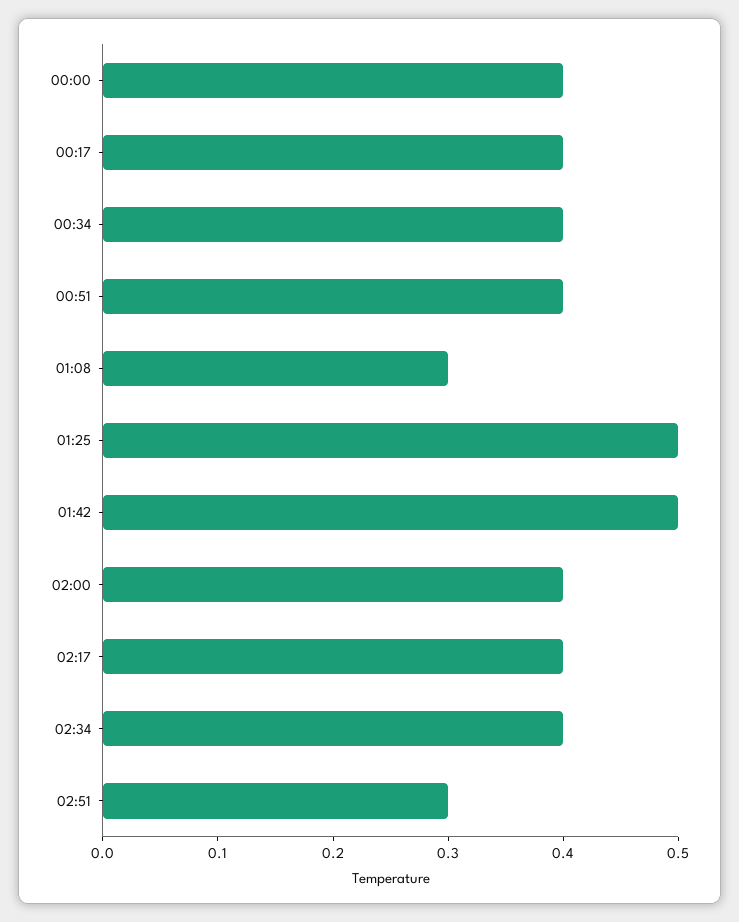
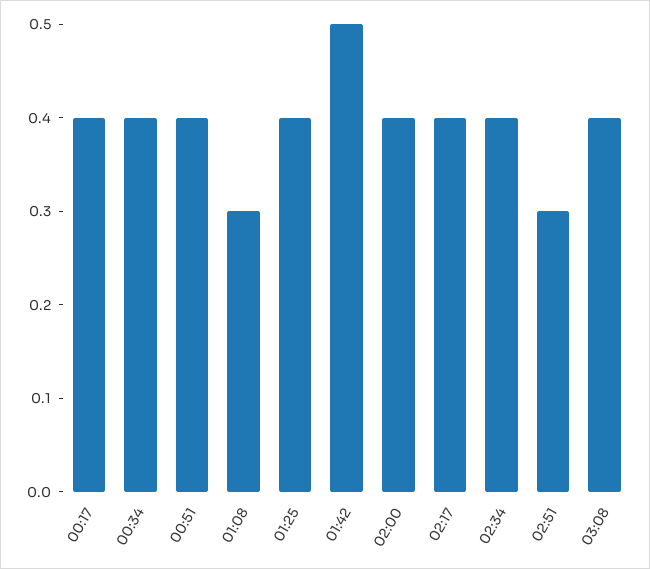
00:00: 0.4 -> none
01:25: 0.5 -> 0.4
03:08: none -> 0.4

